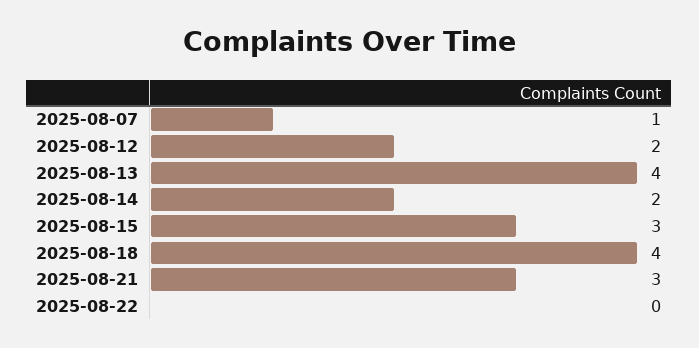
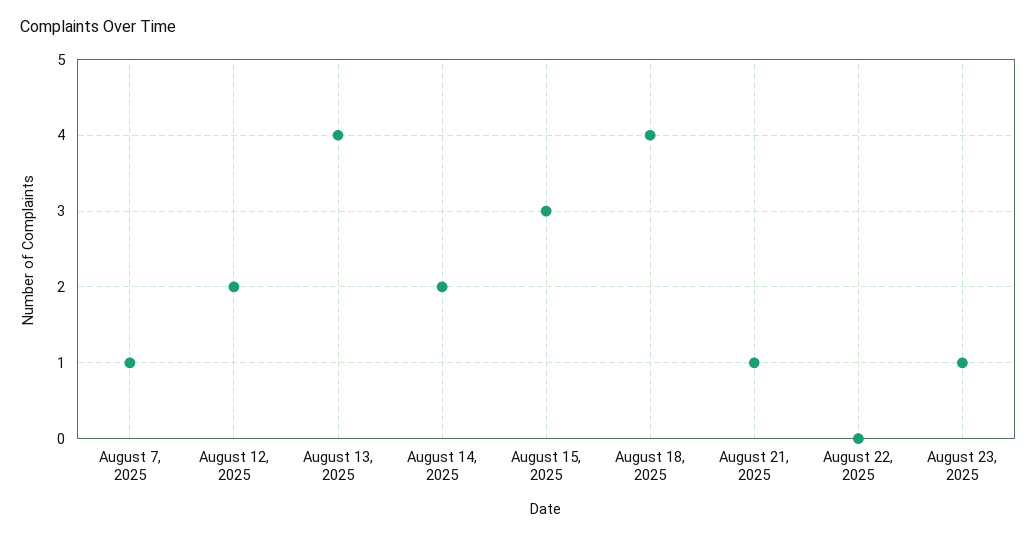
2025-08-21: 3 -> 1
August 23, 2025: none -> 1

